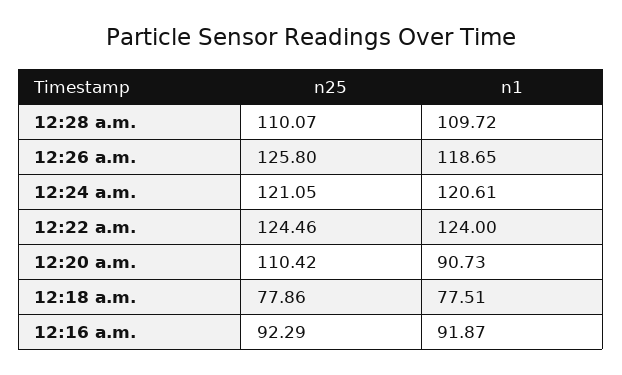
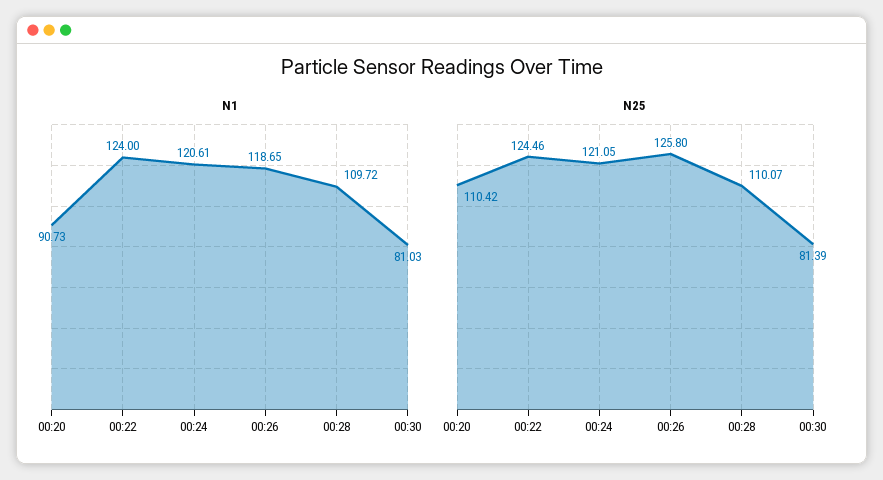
n25, 12:18 a.m.: 77.86 -> none
n1, 12:18 a.m.: 77.51 -> none
n25, 12:16 a.m.: 92.29 -> none
n1, 12:16 a.m.: 91.87 -> none
n1, 00:30: none -> 81.03
n25, 00:30: none -> 81.39

